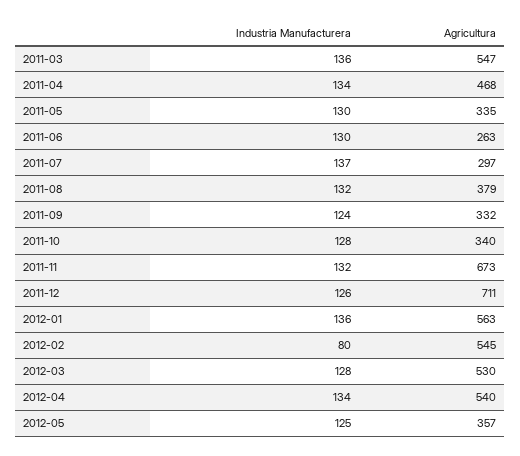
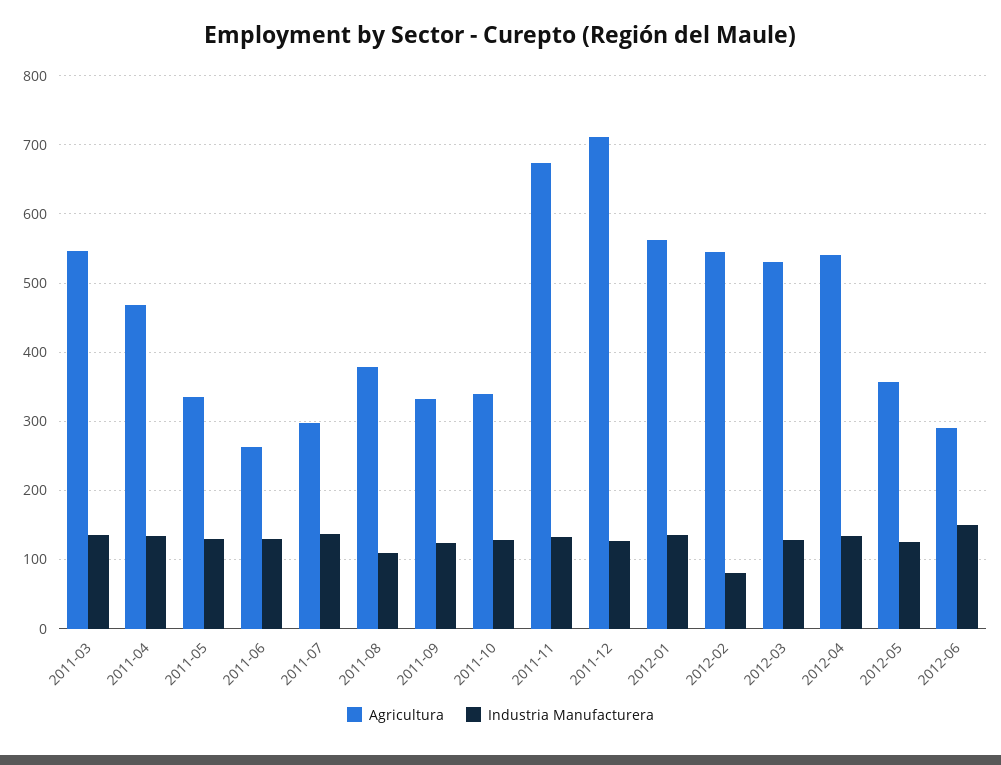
Industria Manufacturera, 2011-08: 132 -> 110
Agricultura, 2012-06: none -> 290
Industria Manufacturera, 2012-06: none -> 150

